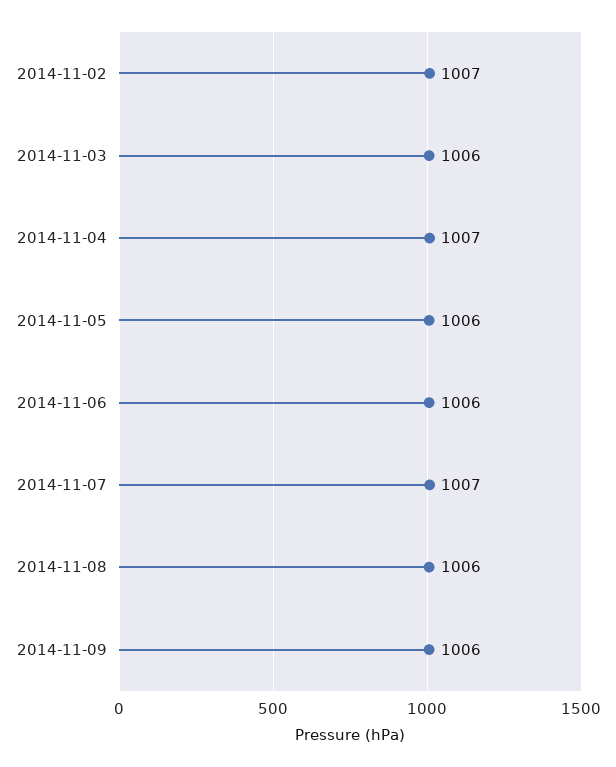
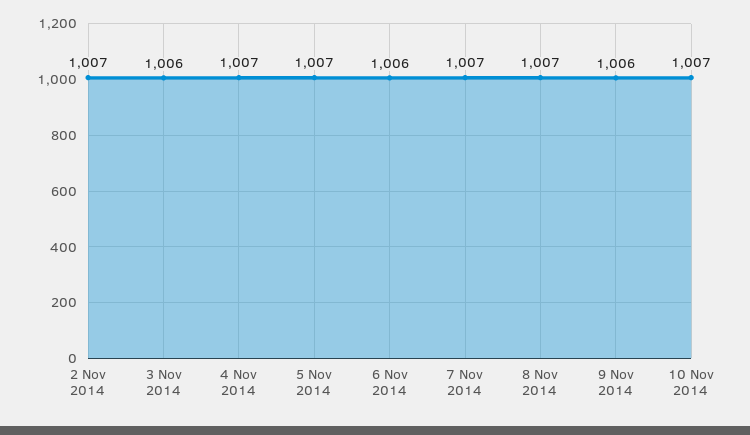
2014-11-05: 1006 -> 1007
2014-11-08: 1006 -> 1007
10 Nov 2014: none -> 1007

